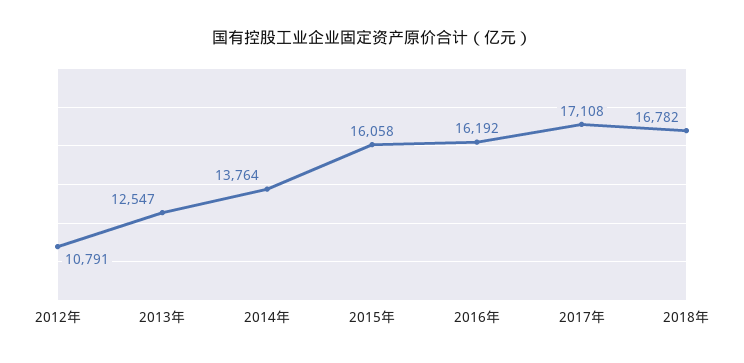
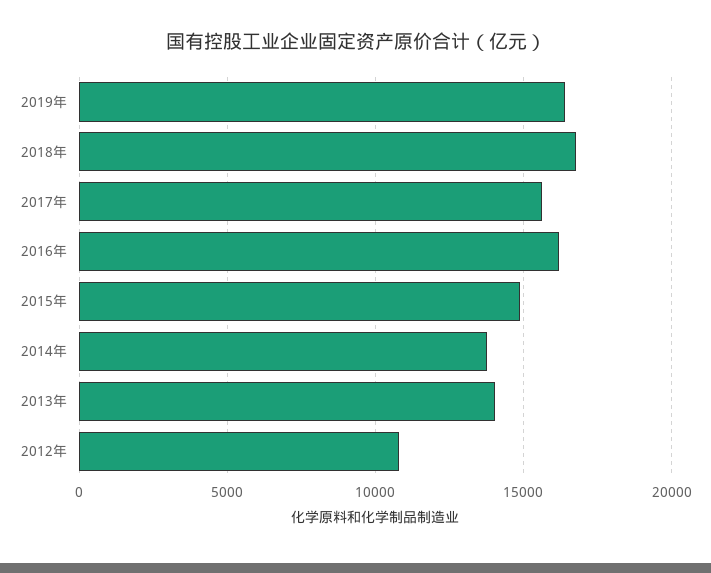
2013年: 12547 -> 14000
2015年: 16058 -> 15000
2017年: 17108 -> 15500
2019年: none -> 16500

